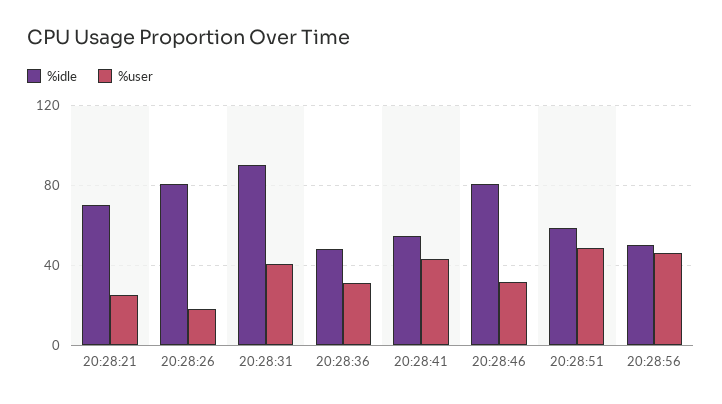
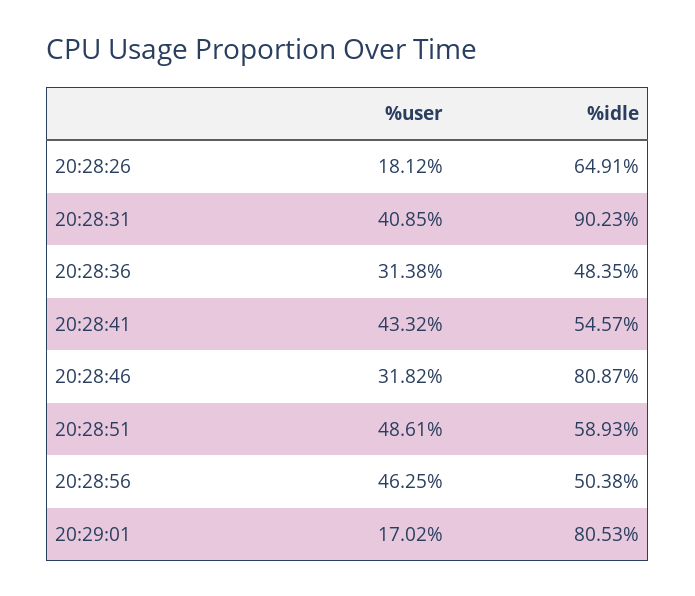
%idle, 20:28:21: 70 -> none
%user, 20:28:21: 25 -> none
%idle, 20:28:26: 80 -> 64.91
%user, 20:29:01: none -> 17.02
%idle, 20:29:01: none -> 80.53

